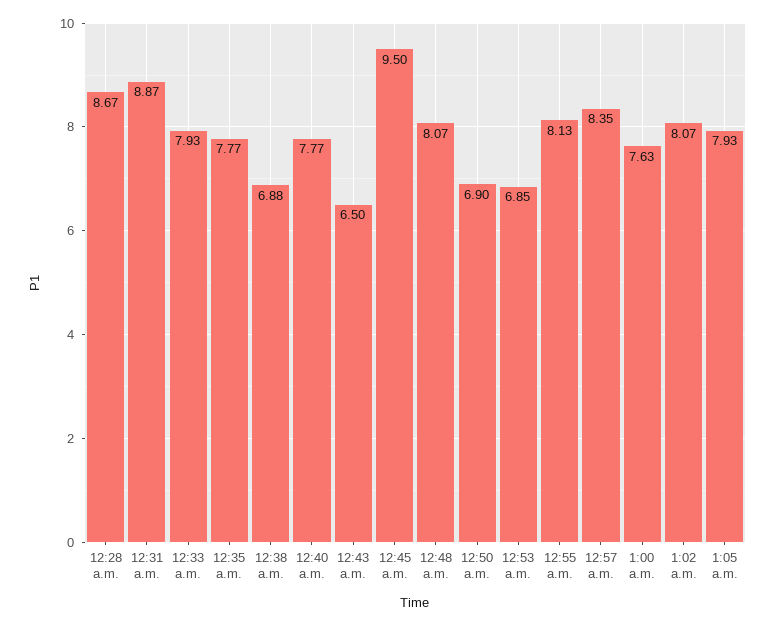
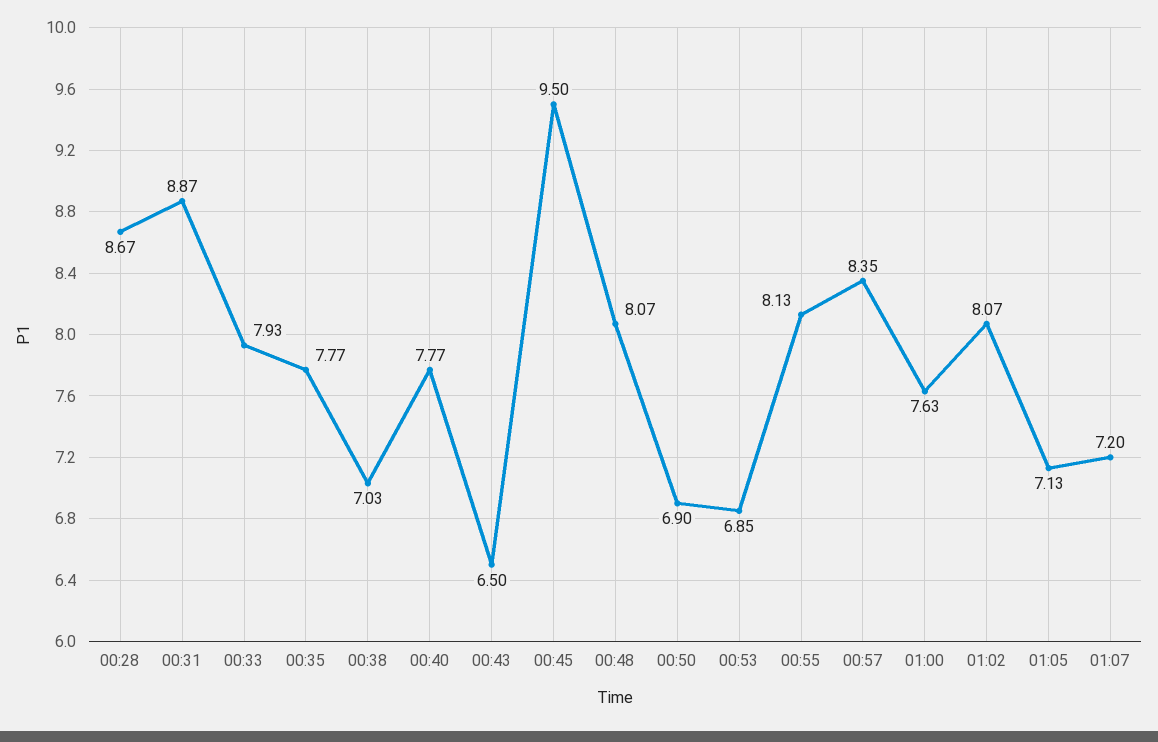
12:38 a.m.: 6.88 -> 7.03
1:05 a.m.: 7.93 -> 7.13
01:07: none -> 7.2

